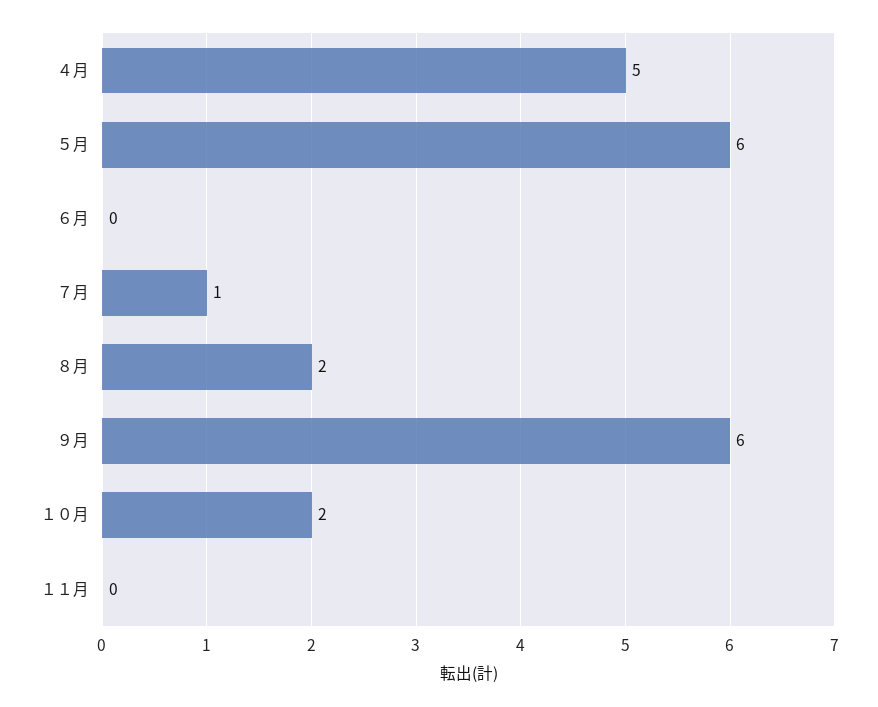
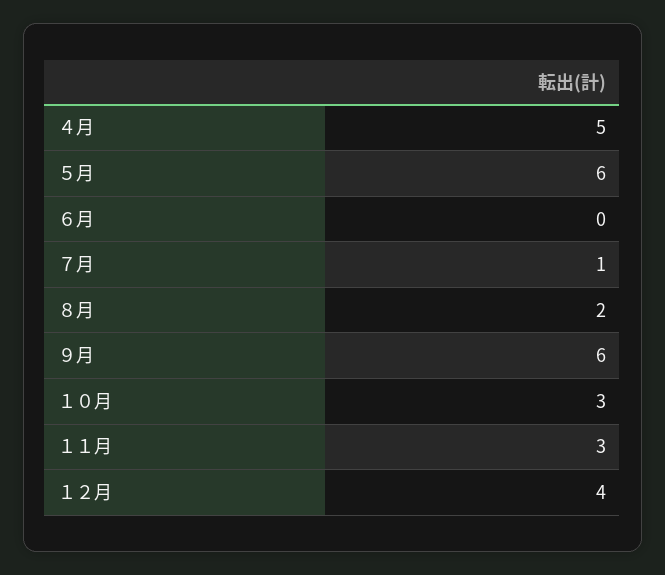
１０月: 2 -> 3
１１月: 0 -> 3
１２月: none -> 4

